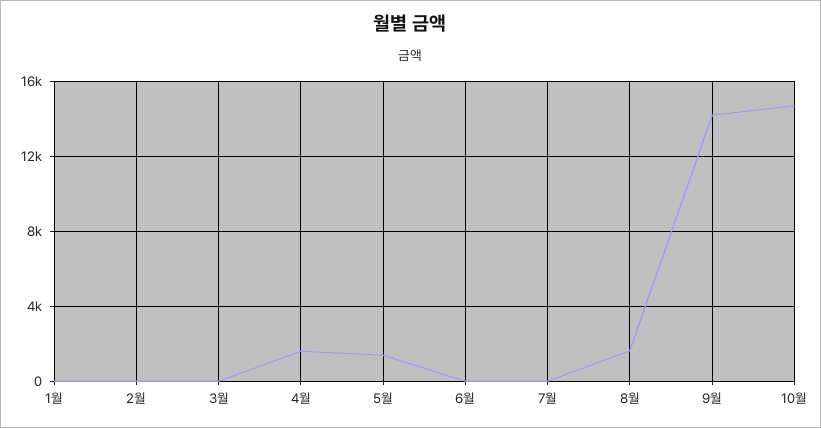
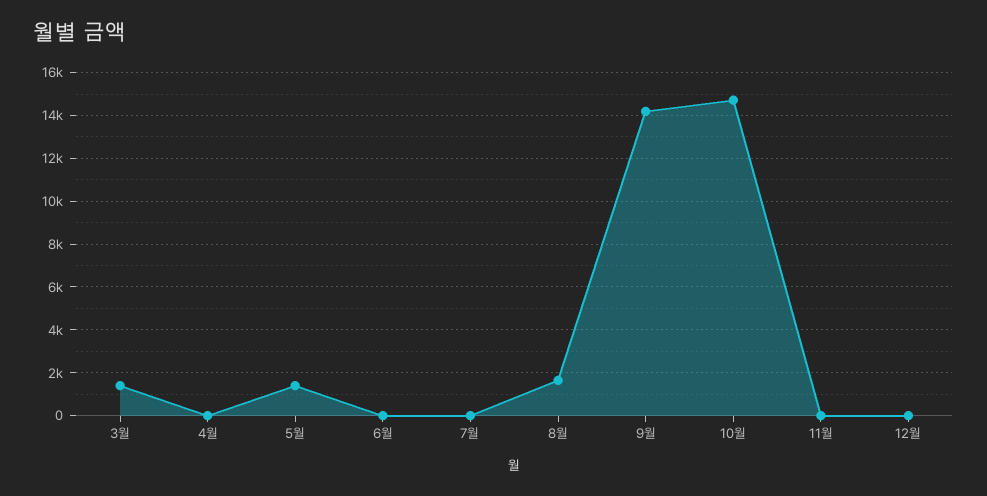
1월: 0 -> none
2월: 0 -> none
3월: 0 -> 1500
4월: 1500 -> 0
11월: none -> 0
12월: none -> 0

